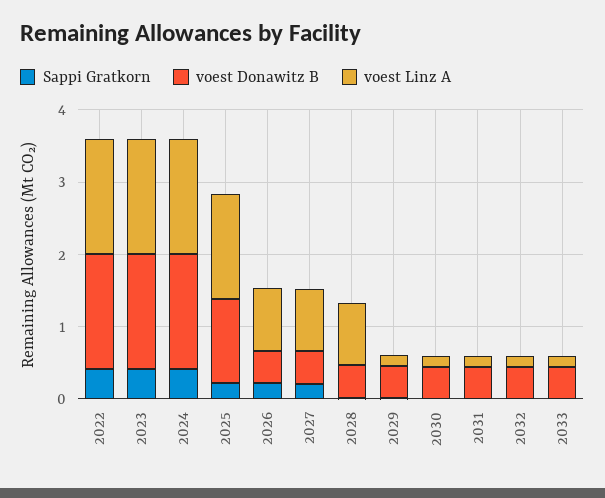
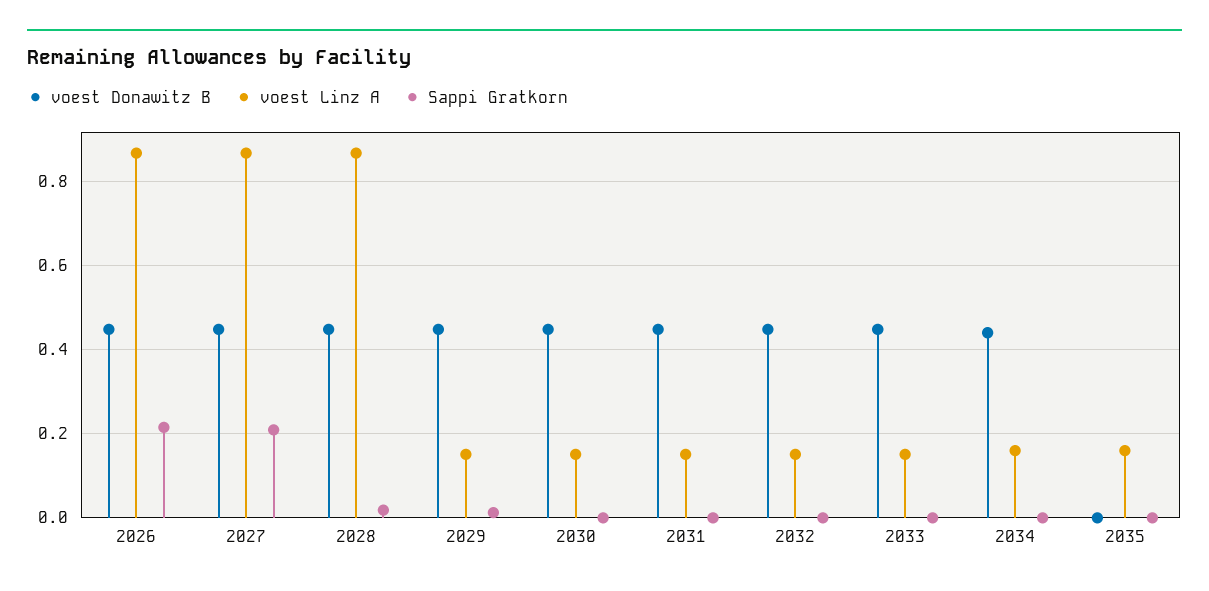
Sappi Gratkorn, 2022: 0.4 -> none
voest Donawitz B, 2022: 1.6 -> none
voest Linz A, 2022: 1.6 -> none
Sappi Gratkorn, 2023: 0.4 -> none
voest Donawitz B, 2023: 1.6 -> none
voest Linz A, 2023: 1.6 -> none
Sappi Gratkorn, 2024: 0.4 -> none
voest Donawitz B, 2024: 1.6 -> none
voest Linz A, 2024: 1.6 -> none
Sappi Gratkorn, 2025: 0.2 -> none
voest Donawitz B, 2025: 1.2 -> none
voest Linz A, 2025: 1.4 -> none
voest Donawitz B, 2034: none -> 0.44
voest Linz A, 2034: none -> 0.16
Sappi Gratkorn, 2034: none -> 0
voest Donawitz B, 2035: none -> 0
voest Linz A, 2035: none -> 0.16
Sappi Gratkorn, 2035: none -> 0

